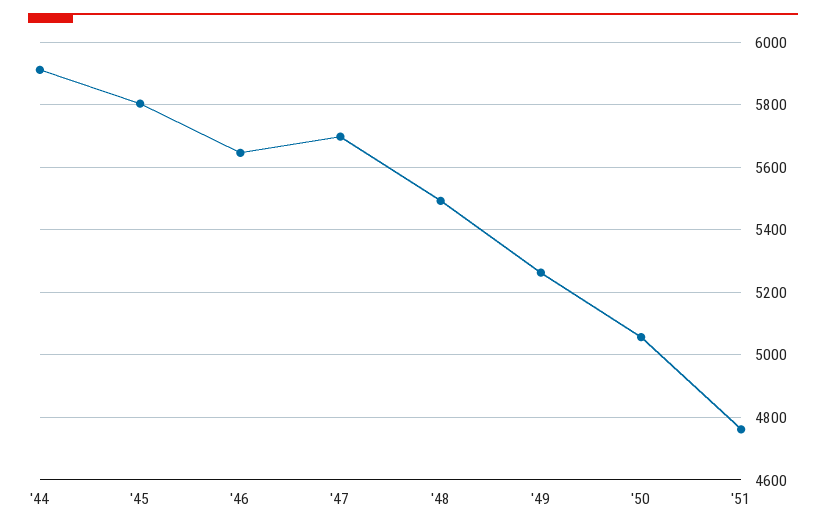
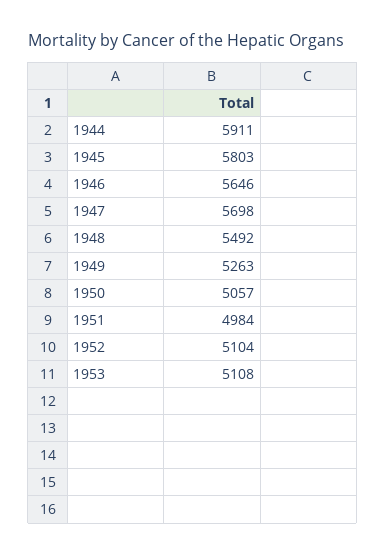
'51: 4760 -> 4984
1952: none -> 5104
1953: none -> 5108

